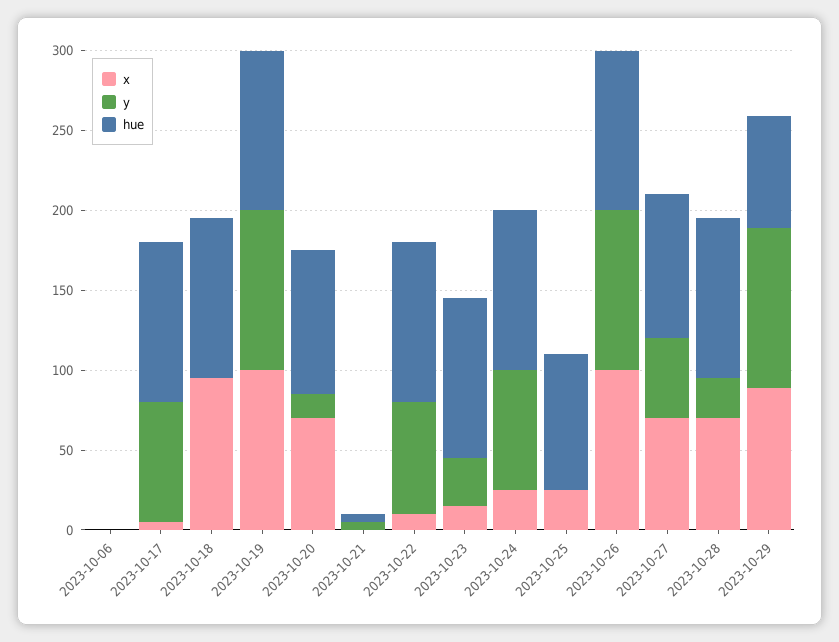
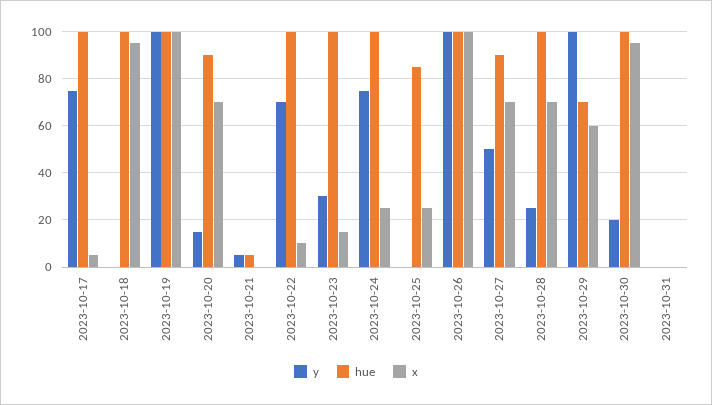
x, 2023-10-06: 0 -> none
y, 2023-10-06: 0 -> none
hue, 2023-10-06: 0 -> none
x, 2023-10-29: 90 -> 60
y, 2023-10-30: none -> 20
hue, 2023-10-30: none -> 100
x, 2023-10-30: none -> 95
y, 2023-10-31: none -> 0
hue, 2023-10-31: none -> 0
x, 2023-10-31: none -> 0

